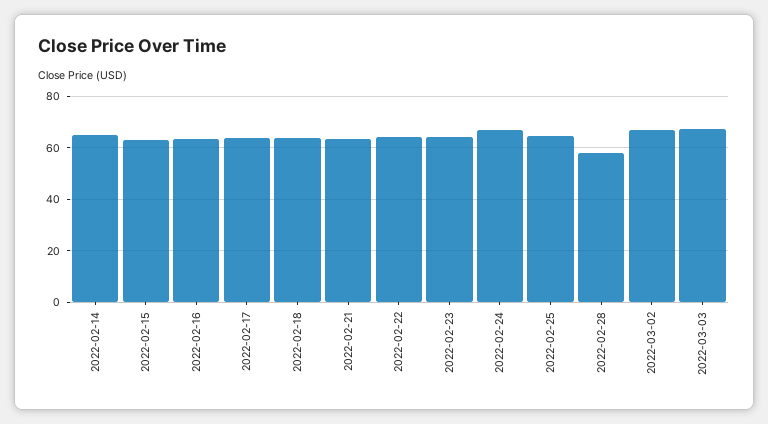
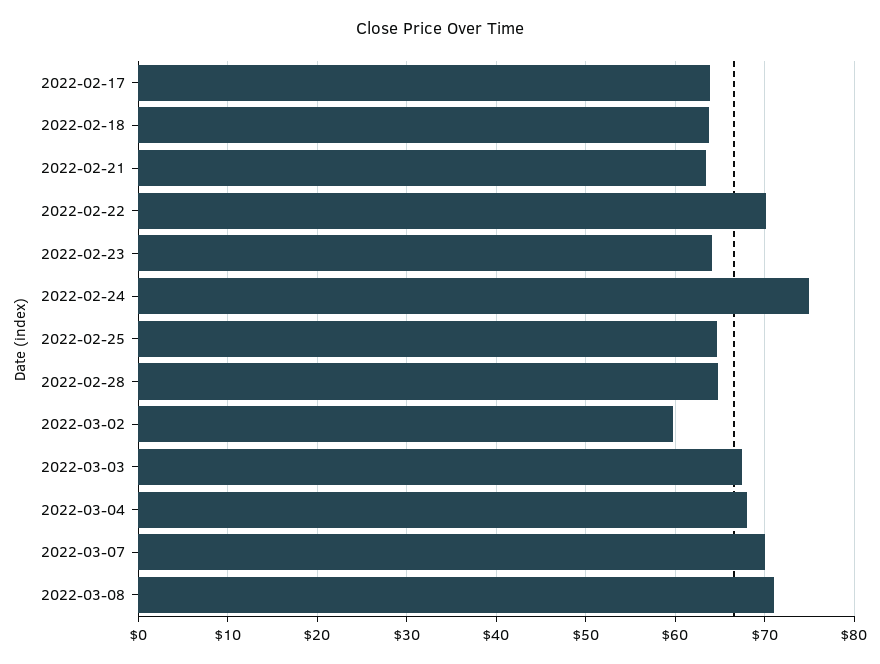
2022-02-14: 65 -> none
2022-02-15: 62.5 -> none
2022-02-16: 62.5 -> none
2022-02-22: 65 -> 70
2022-02-24: 67.5 -> 75
2022-02-28: 57.5 -> 65
2022-03-02: 67.5 -> 60
2022-03-04: none -> 68
2022-03-07: none -> 70
2022-03-08: none -> 71

